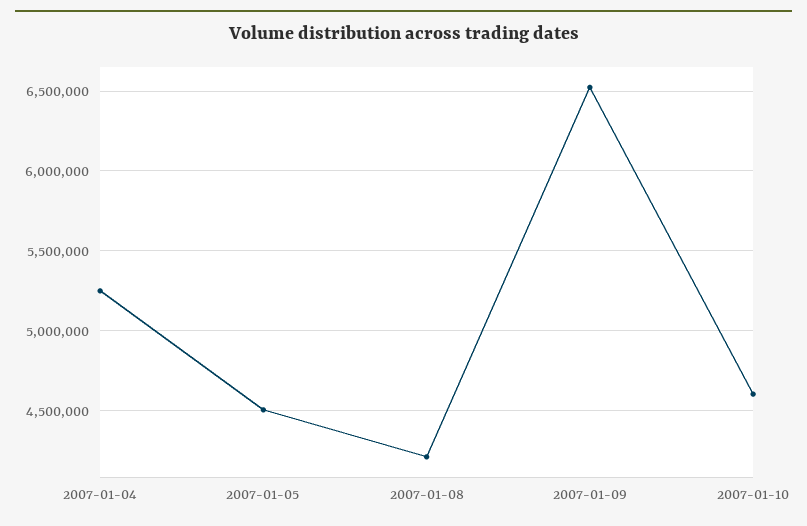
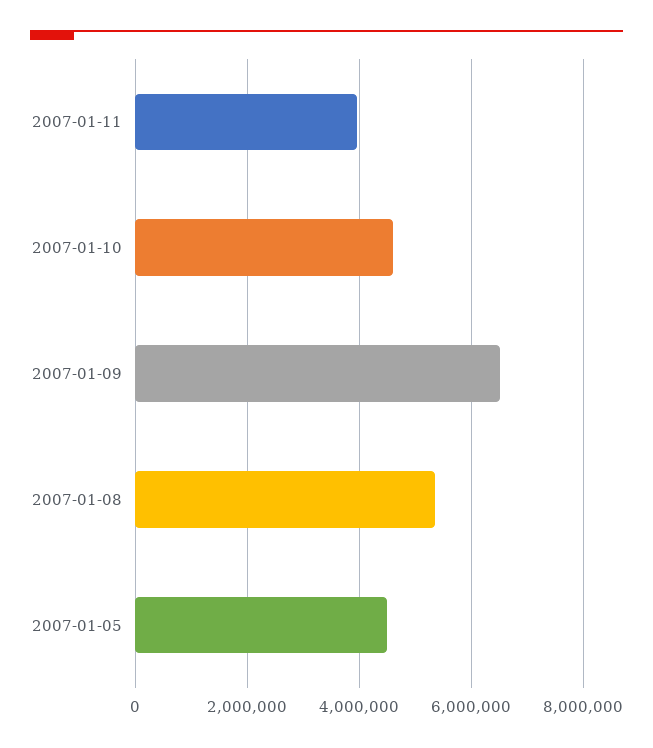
2007-01-04: 5250000 -> none
2007-01-08: 4200000 -> 5400000
2007-01-11: none -> 4000000

